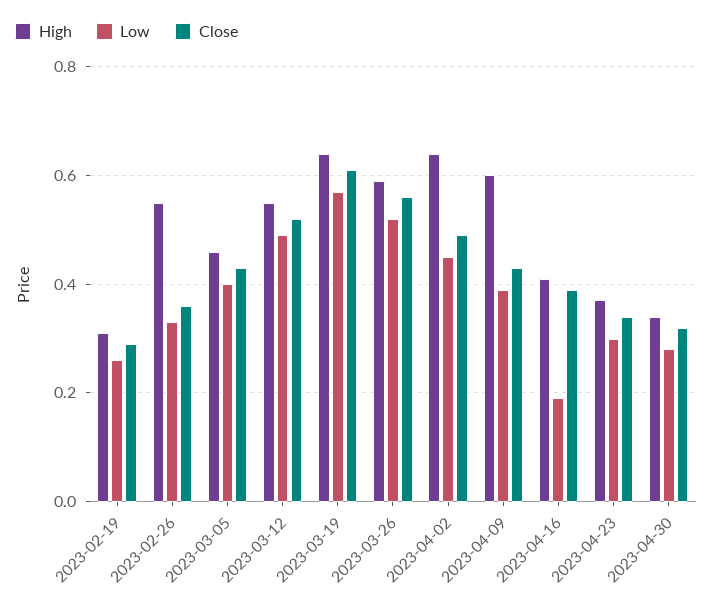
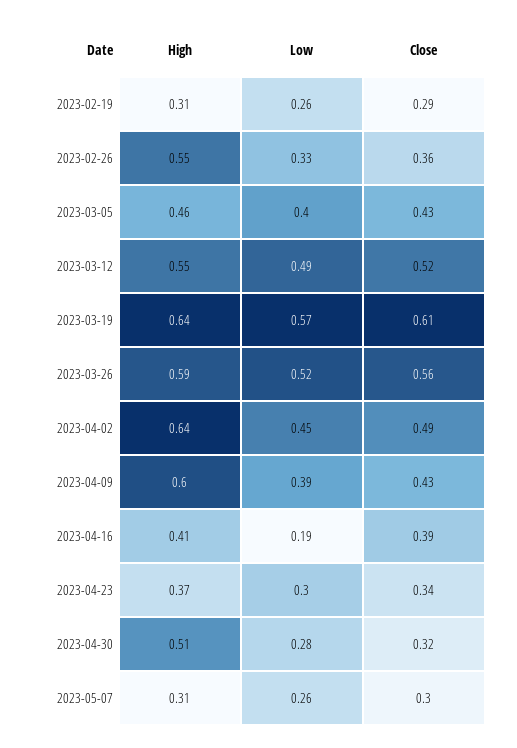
High, 2023-04-30: 0.35 -> 0.51
High, 2023-05-07: none -> 0.31
Low, 2023-05-07: none -> 0.26
Close, 2023-05-07: none -> 0.3

